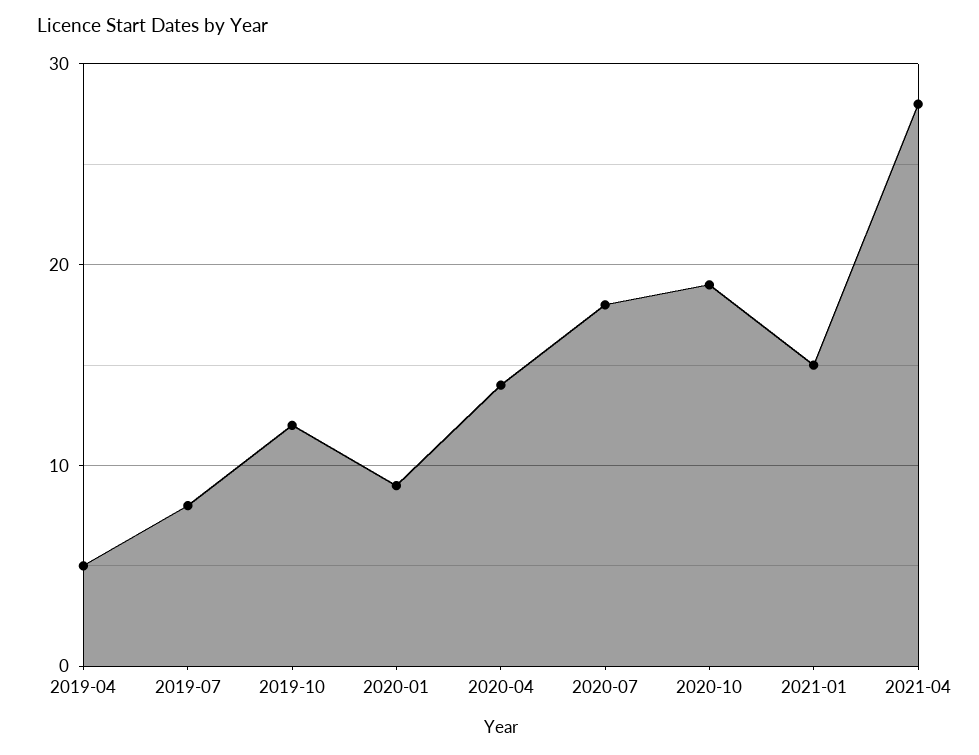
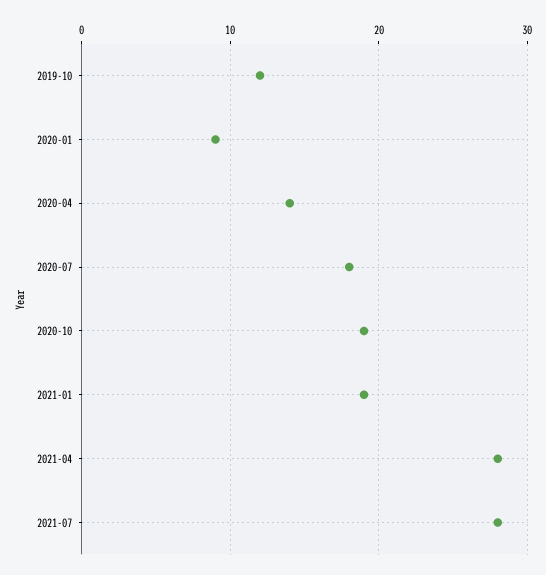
2019-04: 5 -> none
2019-07: 8 -> none
2021-01: 15 -> 19
2021-07: none -> 28

